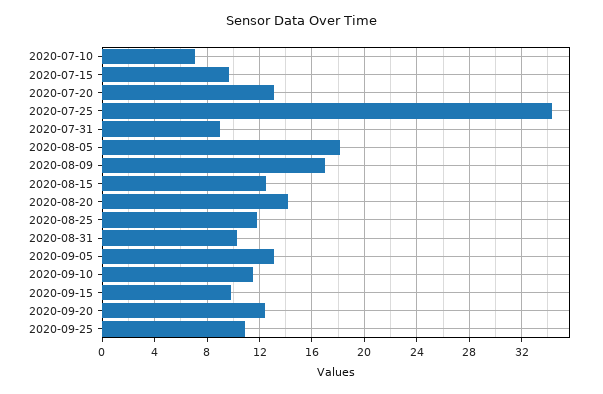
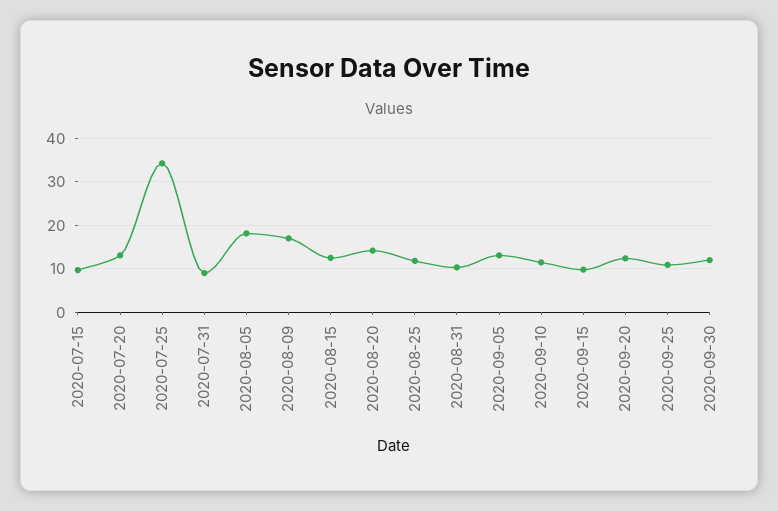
2020-07-10: 7 -> none
2020-09-30: none -> 12

